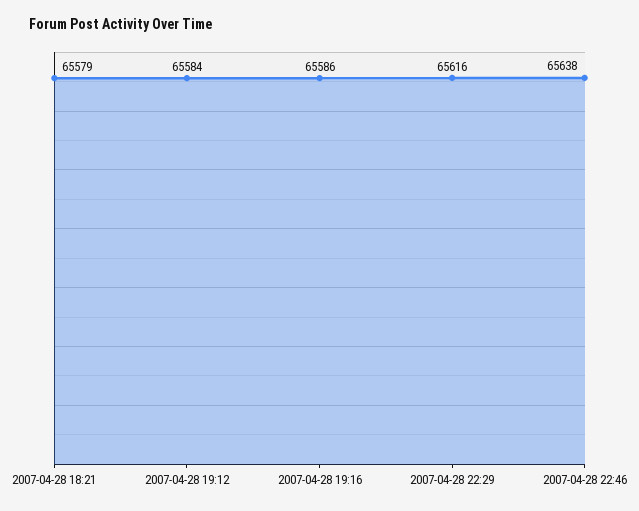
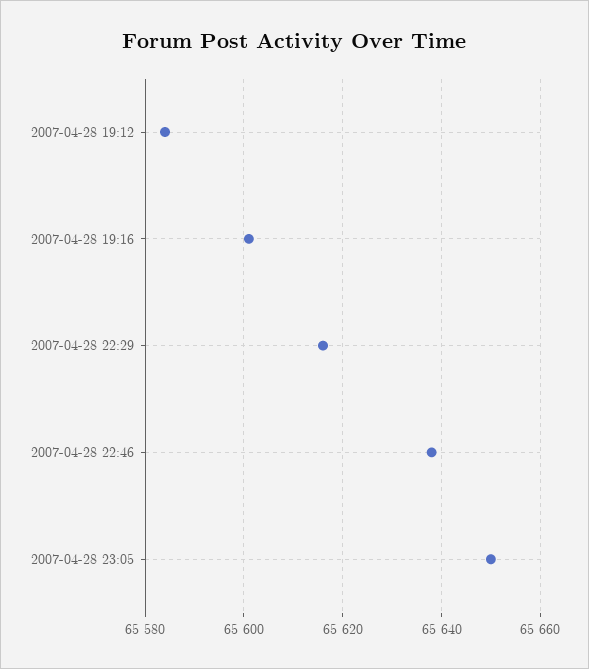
2007-04-28 18:21: 65579 -> none
2007-04-28 19:16: 65586 -> 65600
2007-04-28 23:05: none -> 65650

